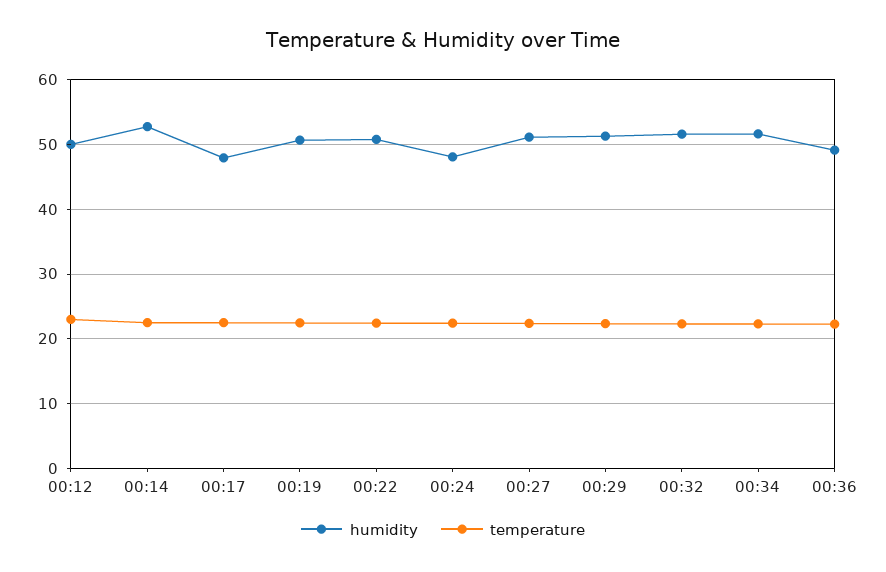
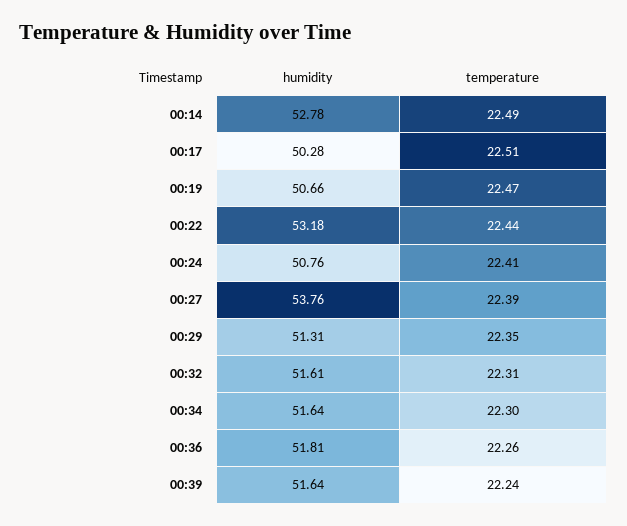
humidity, 00:12: 50 -> none
temperature, 00:12: 23 -> none
humidity, 00:17: 48 -> 50.28
humidity, 00:22: 51 -> 53.18
humidity, 00:24: 48 -> 50.76
humidity, 00:27: 51 -> 53.76
humidity, 00:36: 49 -> 51.81
humidity, 00:39: none -> 51.64
temperature, 00:39: none -> 22.24

